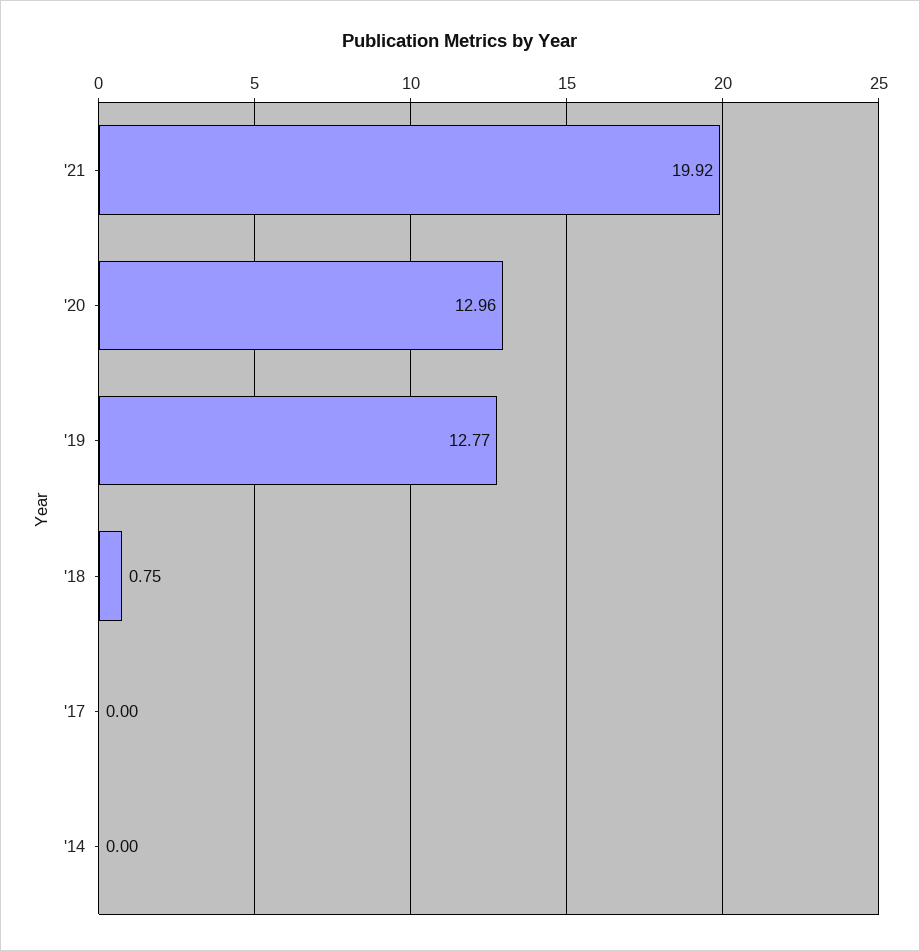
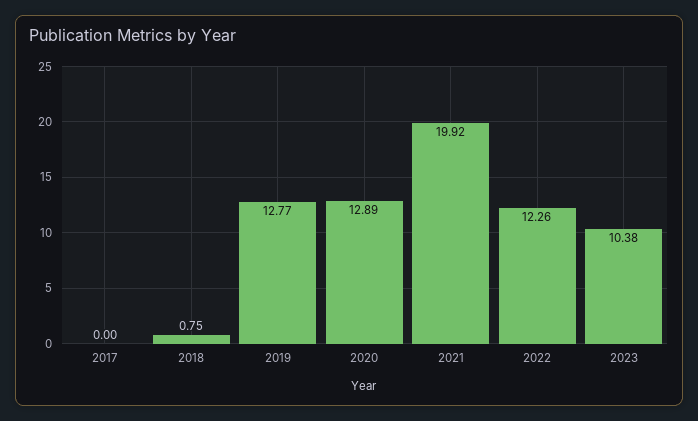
'20: 12.96 -> 12.89
'14: 0 -> none
2022: none -> 12.26
2023: none -> 10.38

